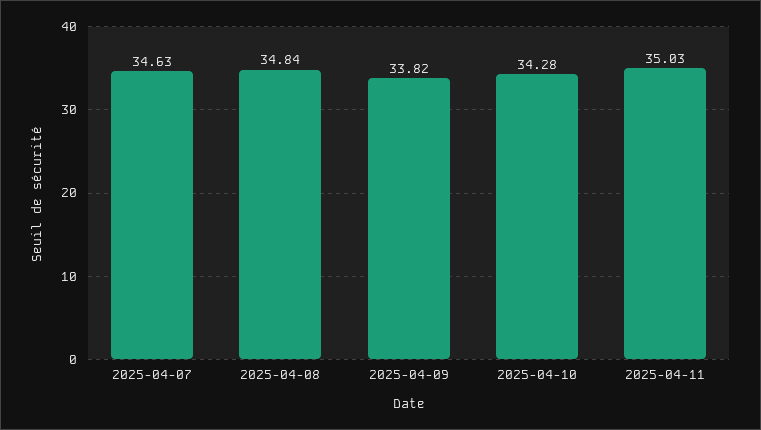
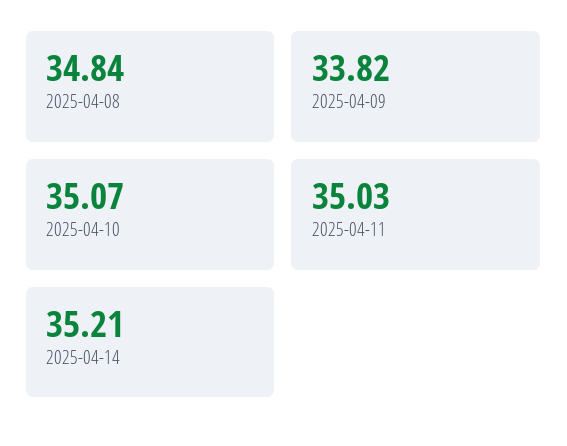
2025-04-07: 34.63 -> none
2025-04-10: 34.28 -> 35.07
2025-04-14: none -> 35.21

